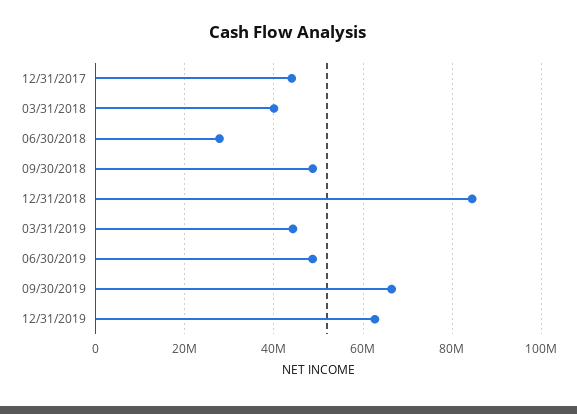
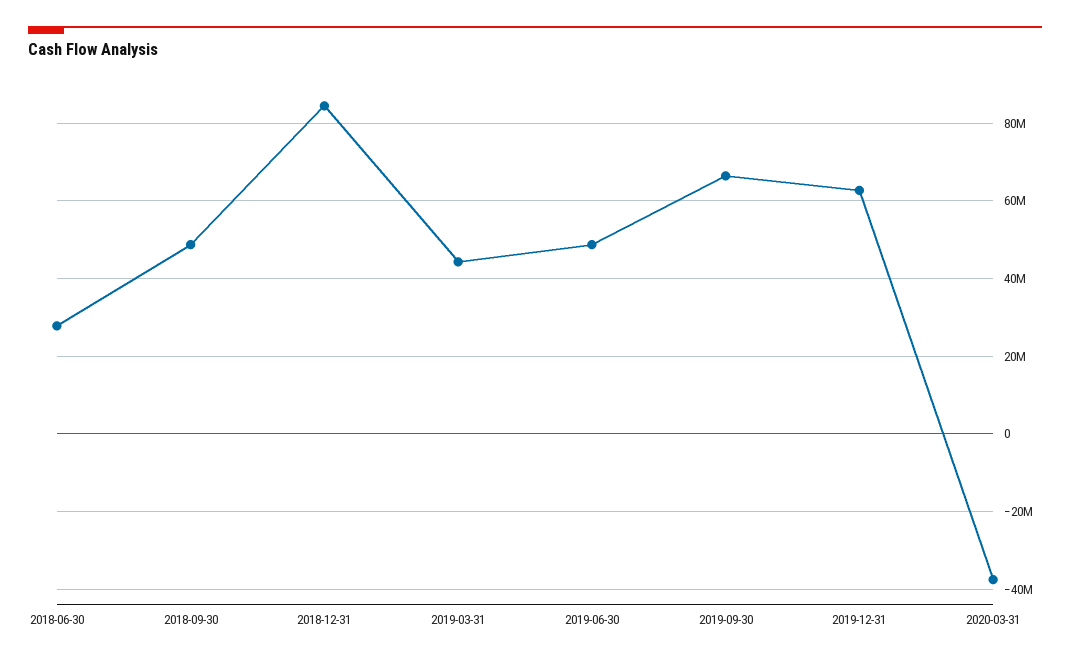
12/31/2017: 44000000 -> none
03/31/2018: 40000000 -> none
2020-03-31: none -> -38000000

